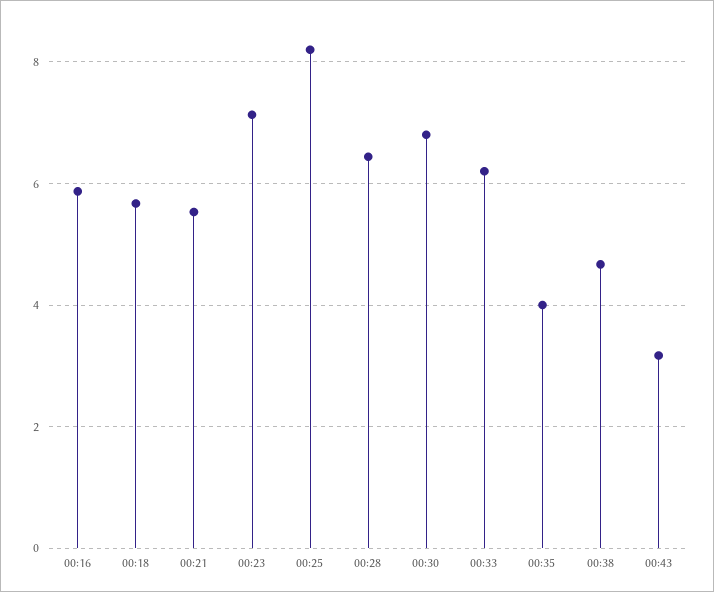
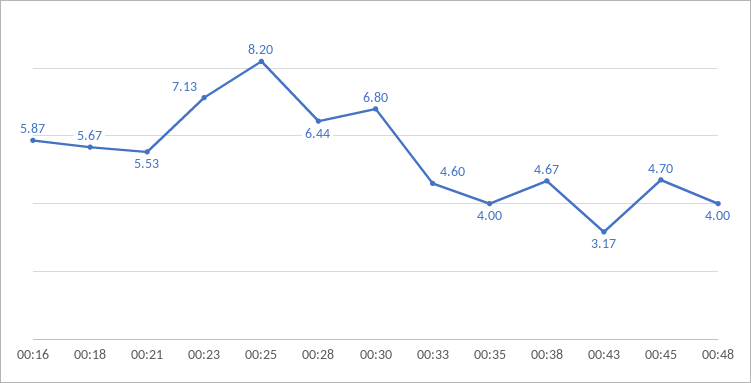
00:33: 6.2 -> 4.6
00:45: none -> 4.7
00:48: none -> 4

